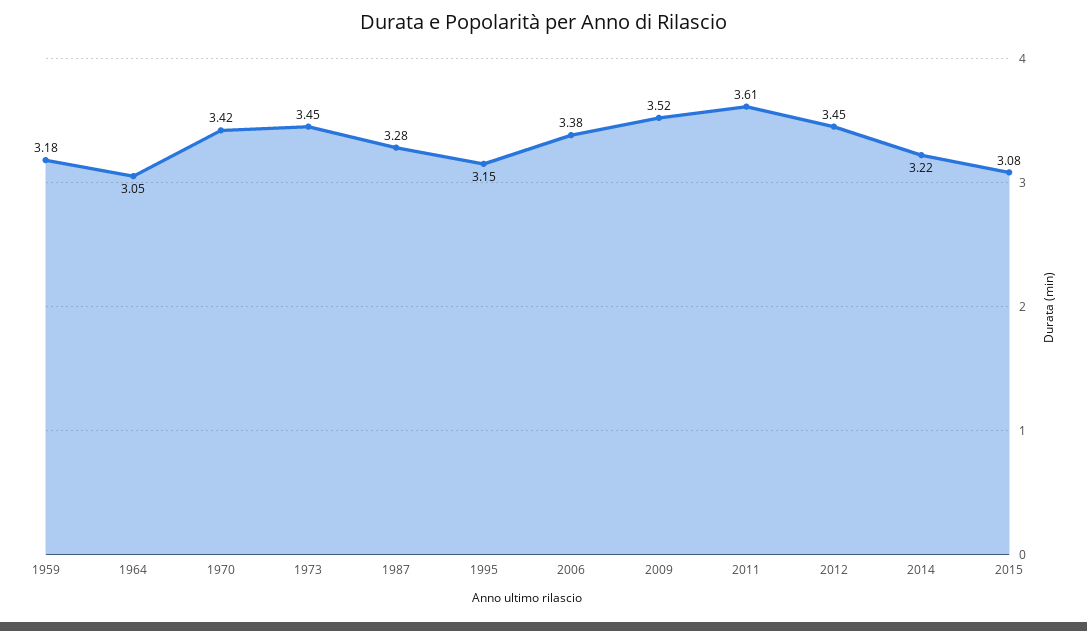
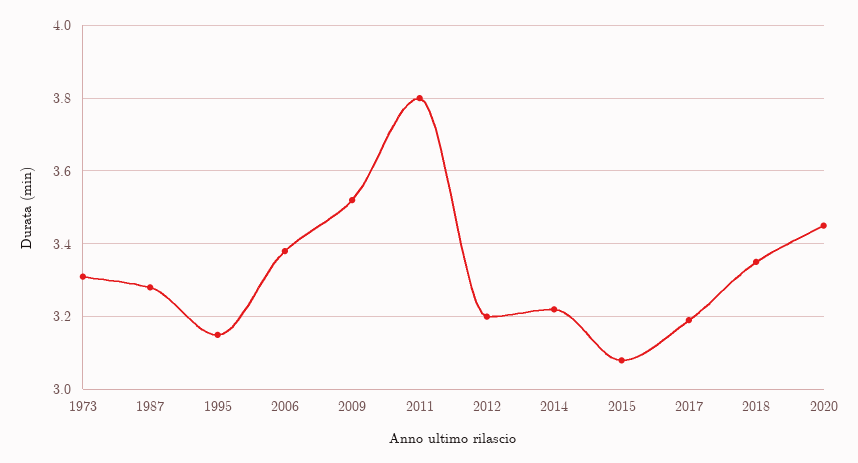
1959: 3.18 -> none
1964: 3.05 -> none
1970: 3.42 -> none
1973: 3.45 -> 3.3
2011: 3.61 -> 3.8
2012: 3.45 -> 3.2
2017: none -> 3.2
2018: none -> 3.35
2020: none -> 3.45

